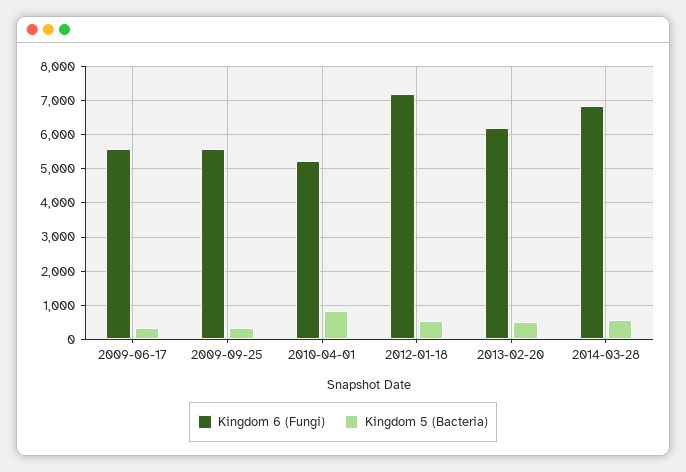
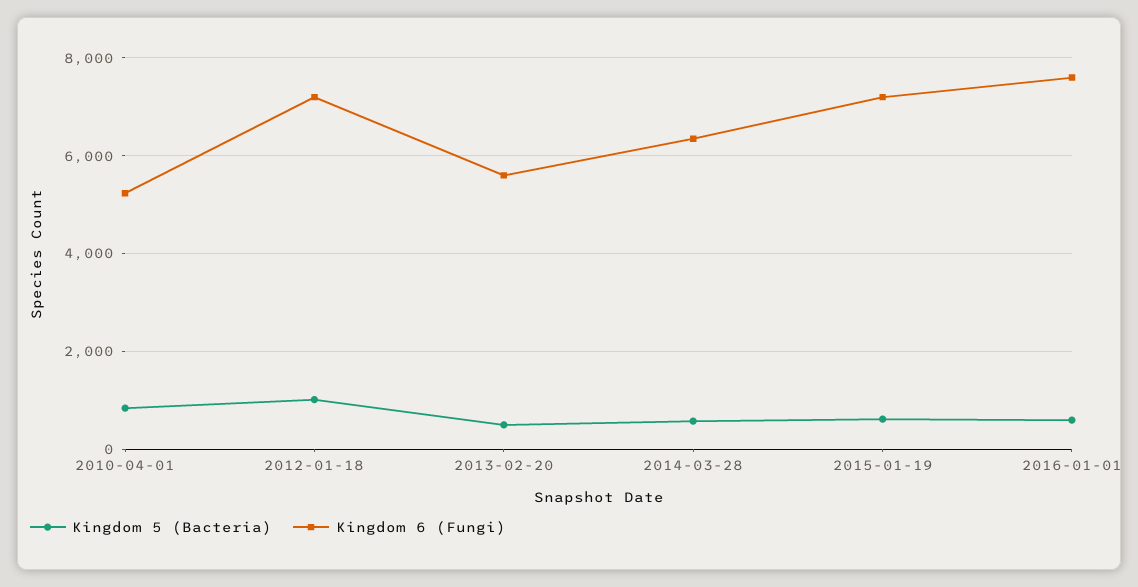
Kingdom 6 (Fungi), 2009-06-17: 5600 -> none
Kingdom 5 (Bacteria), 2009-06-17: 400 -> none
Kingdom 6 (Fungi), 2009-09-25: 5600 -> none
Kingdom 5 (Bacteria), 2009-09-25: 400 -> none
Kingdom 5 (Bacteria), 2012-01-18: 600 -> 1000
Kingdom 6 (Fungi), 2013-02-20: 6200 -> 5600
Kingdom 6 (Fungi), 2014-03-28: 6800 -> 6400
Kingdom 5 (Bacteria), 2015-01-19: none -> 600
Kingdom 6 (Fungi), 2015-01-19: none -> 7200
Kingdom 5 (Bacteria), 2016-01-01: none -> 600
Kingdom 6 (Fungi), 2016-01-01: none -> 7600

